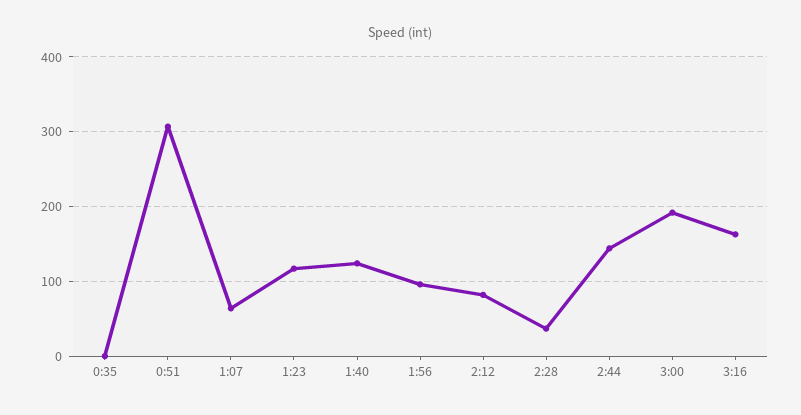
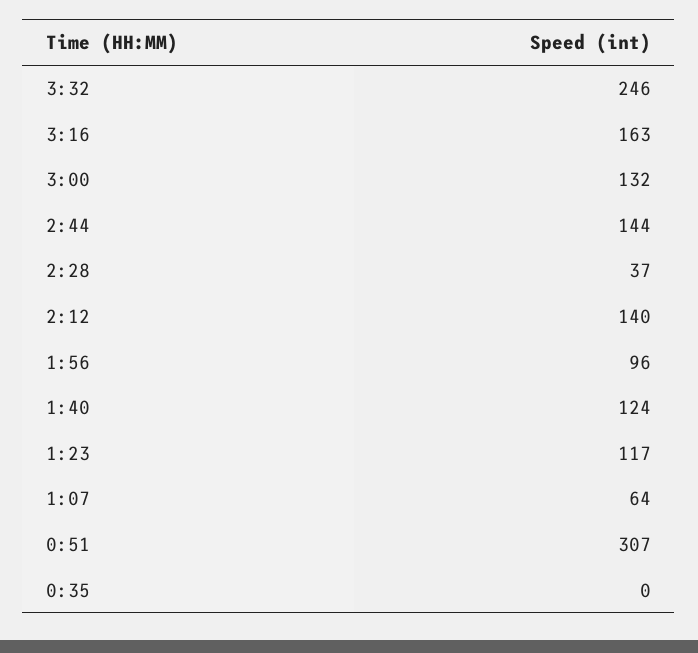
2:12: 80 -> 140
3:00: 190 -> 132
3:32: none -> 246

